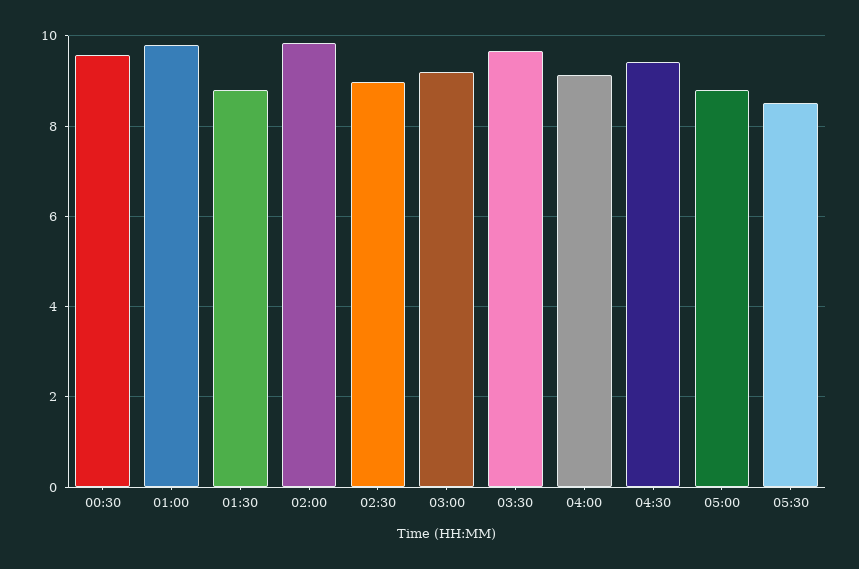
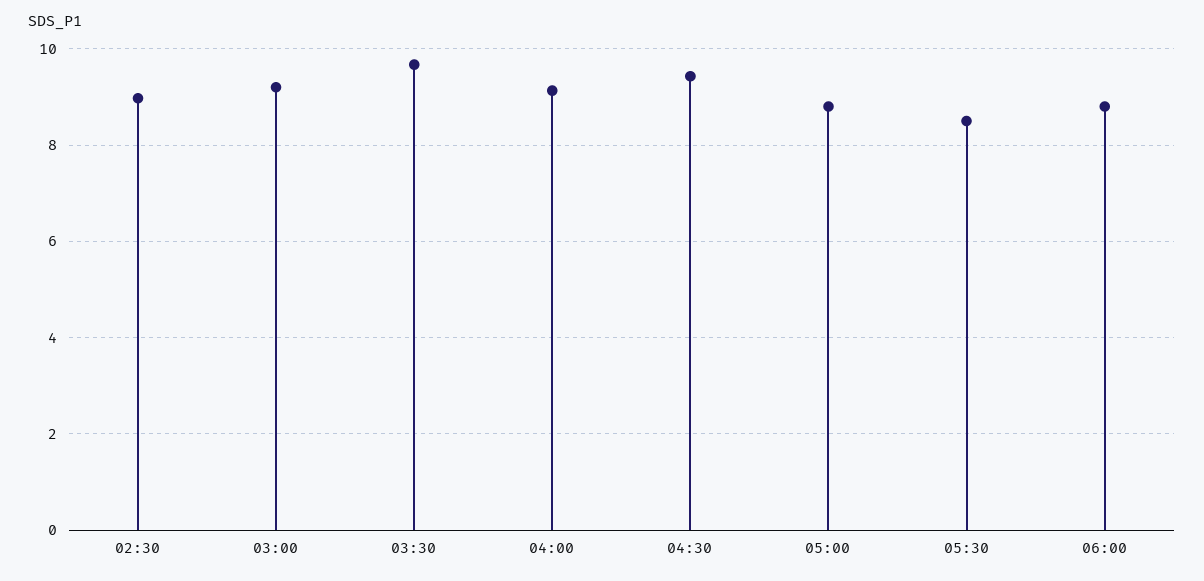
00:30: 9.6 -> none
01:00: 9.8 -> none
01:30: 8.8 -> none
02:00: 9.8 -> none
06:00: none -> 8.8

